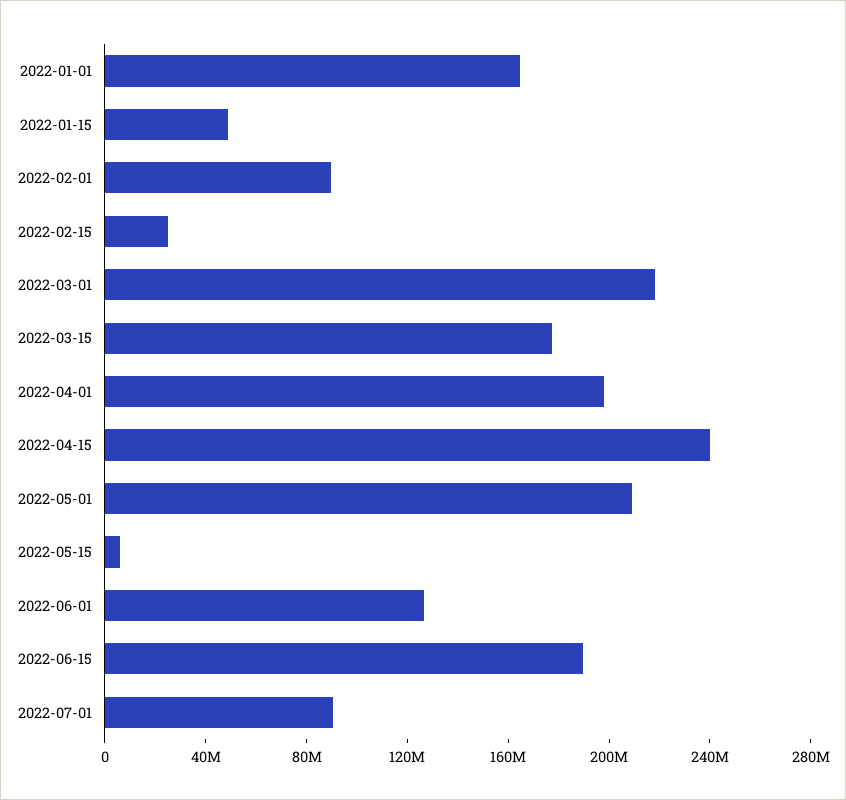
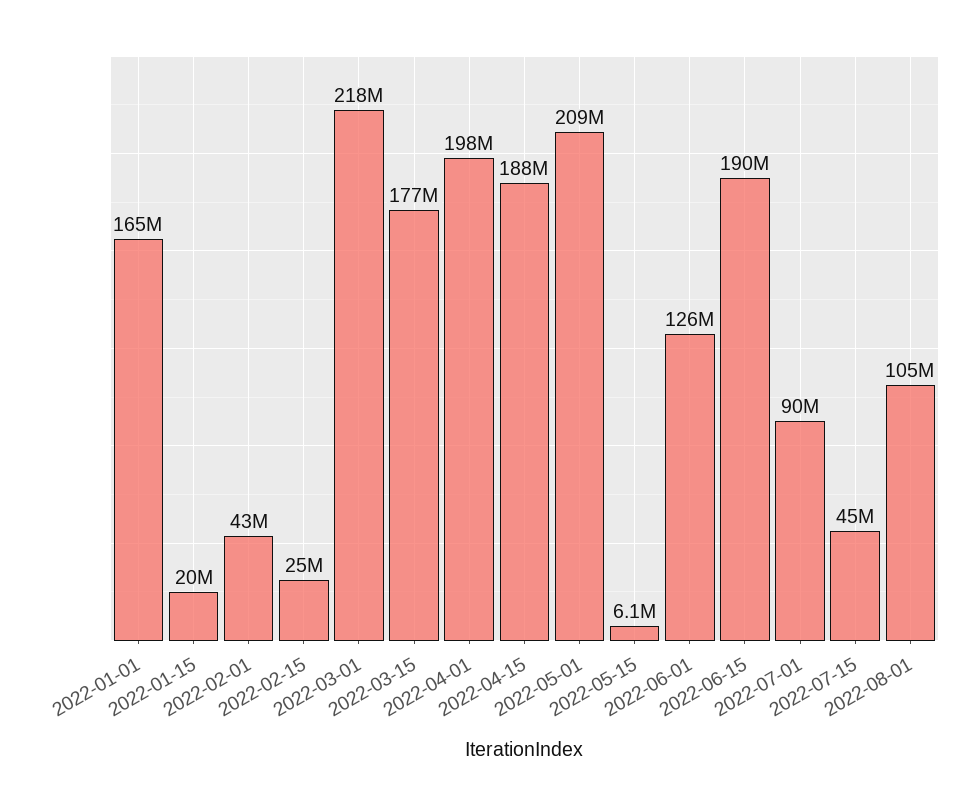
2022-01-15: 50000000 -> 20000000
2022-02-01: 90000000 -> 43000000
2022-04-15: 240000000 -> 188000000
2022-07-15: none -> 45000000
2022-08-01: none -> 105000000

